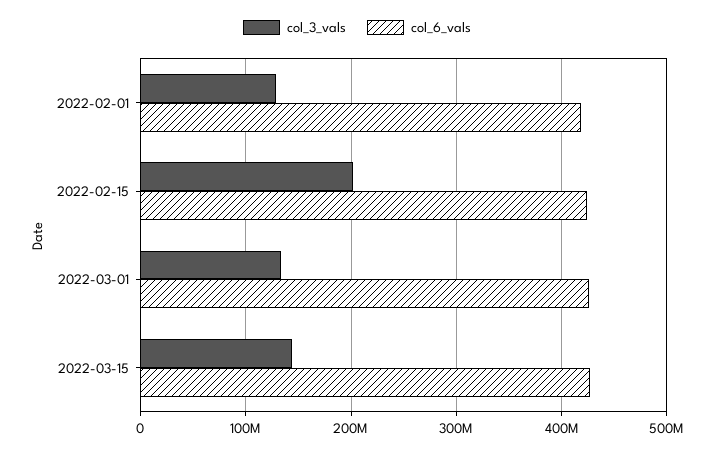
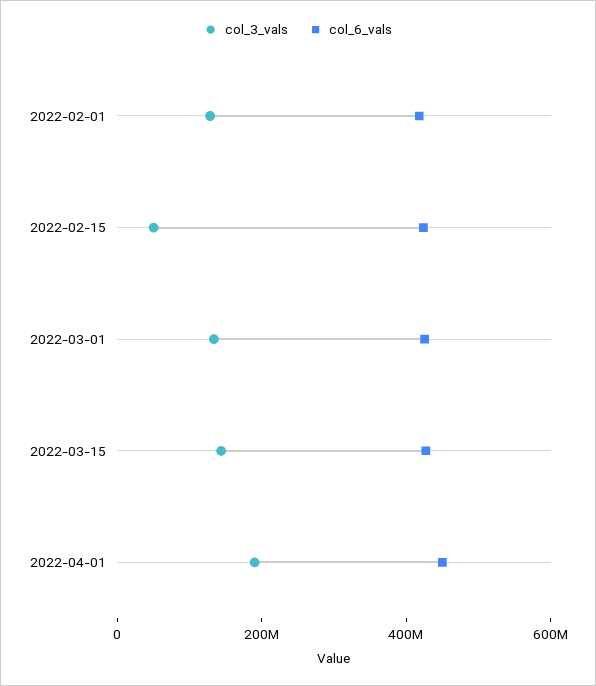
col_3_vals, 2022-02-15: 200000000 -> 50000000
col_3_vals, 2022-04-01: none -> 200000000
col_6_vals, 2022-04-01: none -> 450000000

